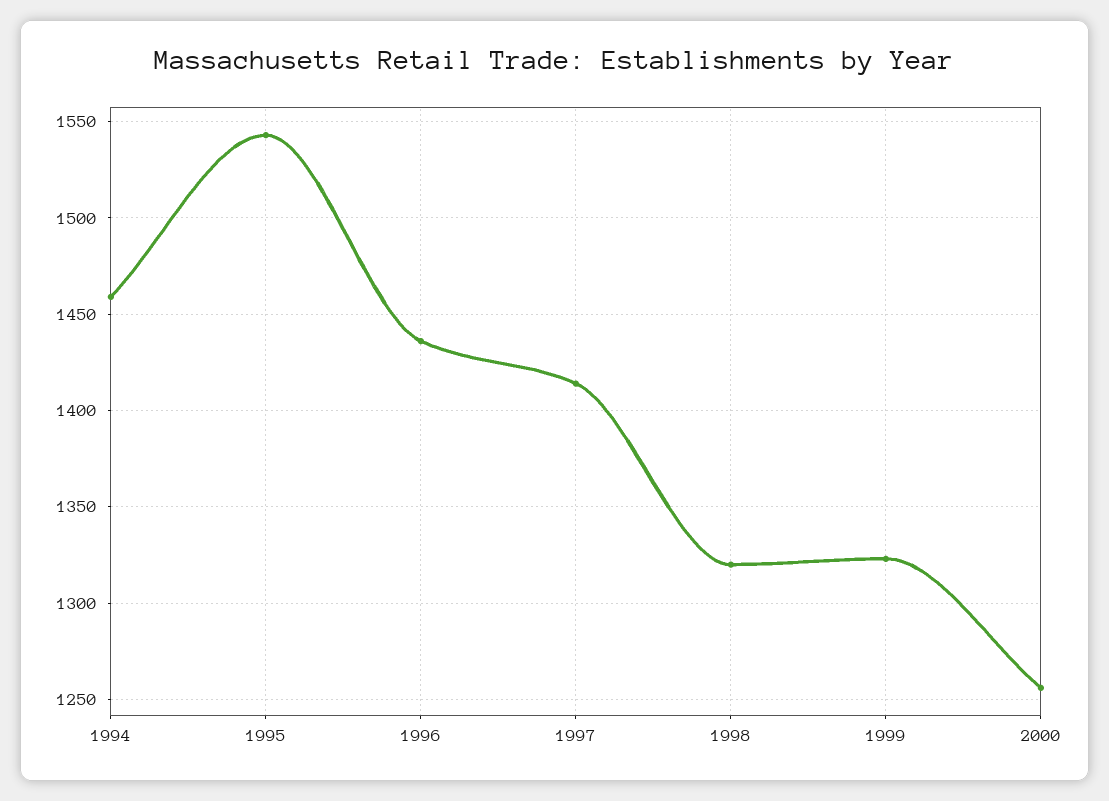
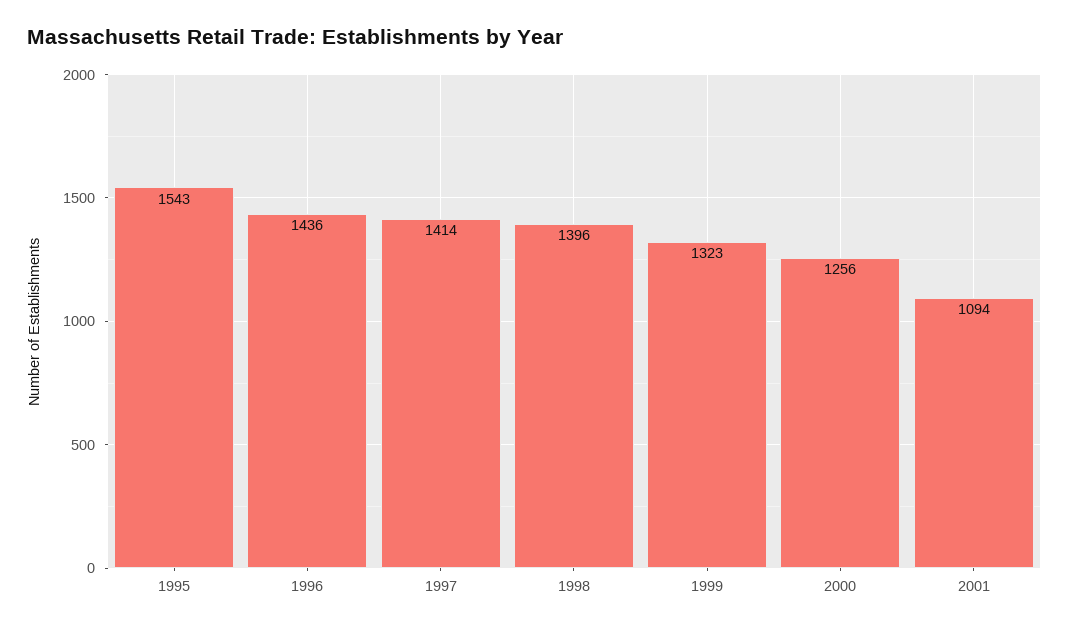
1994: 1460 -> none
1998: 1320 -> 1396
2001: none -> 1094

